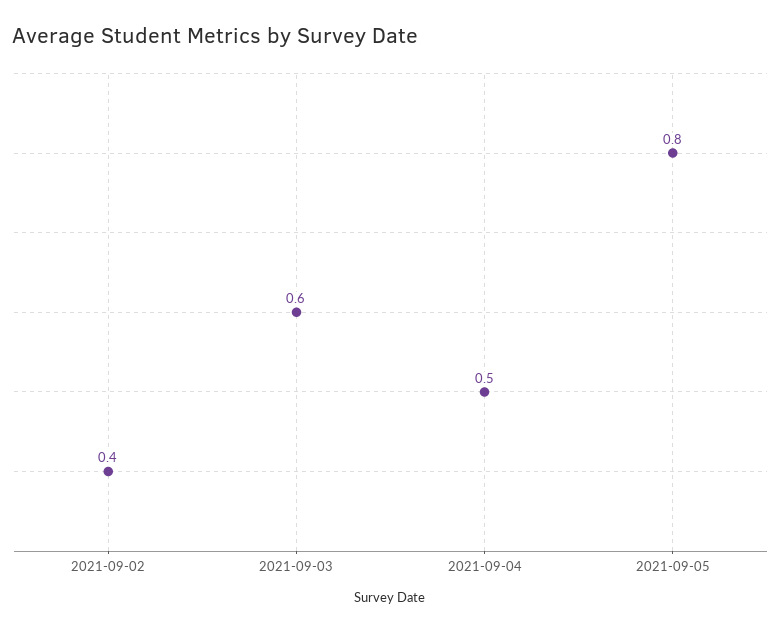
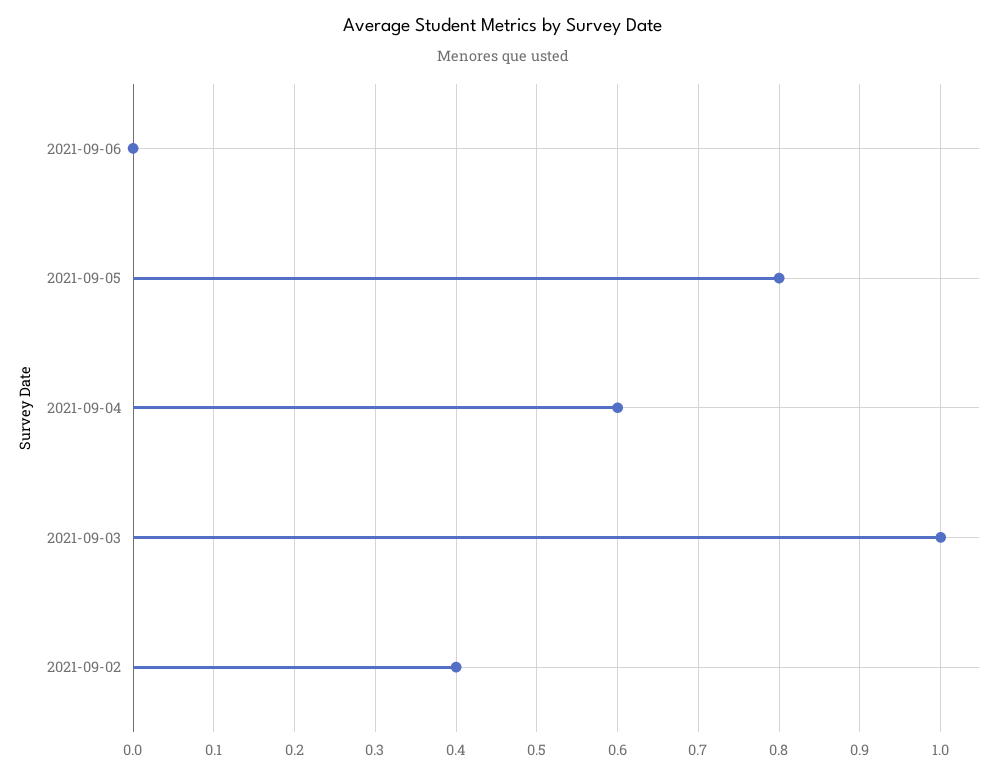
2021-09-03: 0.6 -> 1
2021-09-04: 0.5 -> 0.6
2021-09-06: none -> 0

